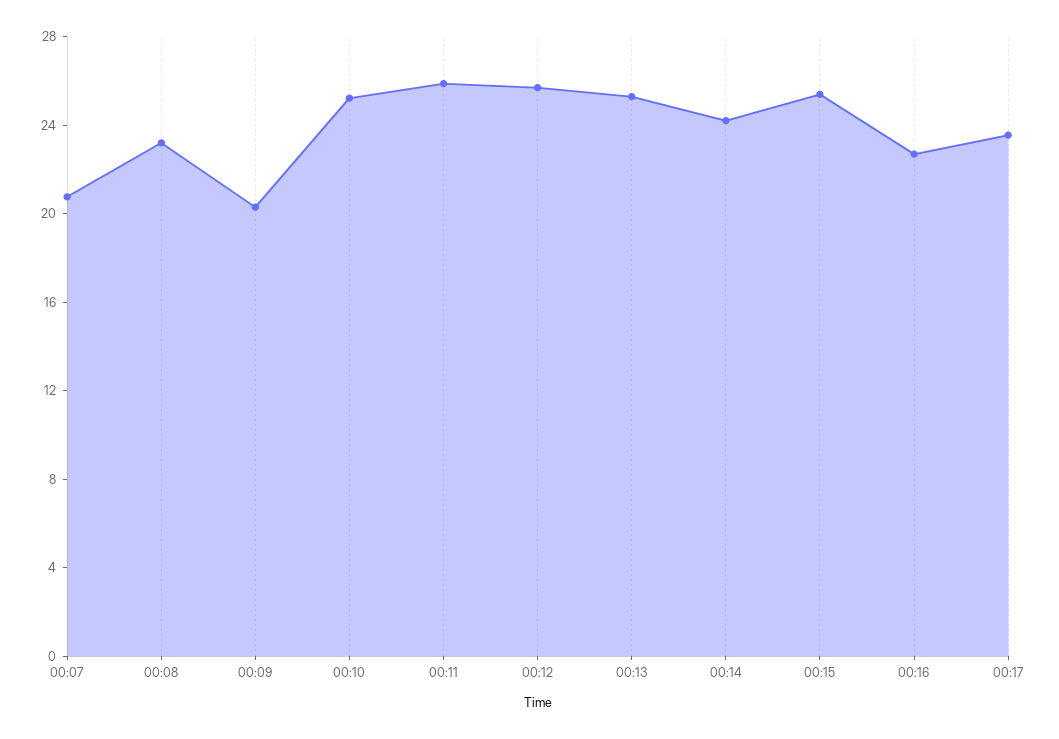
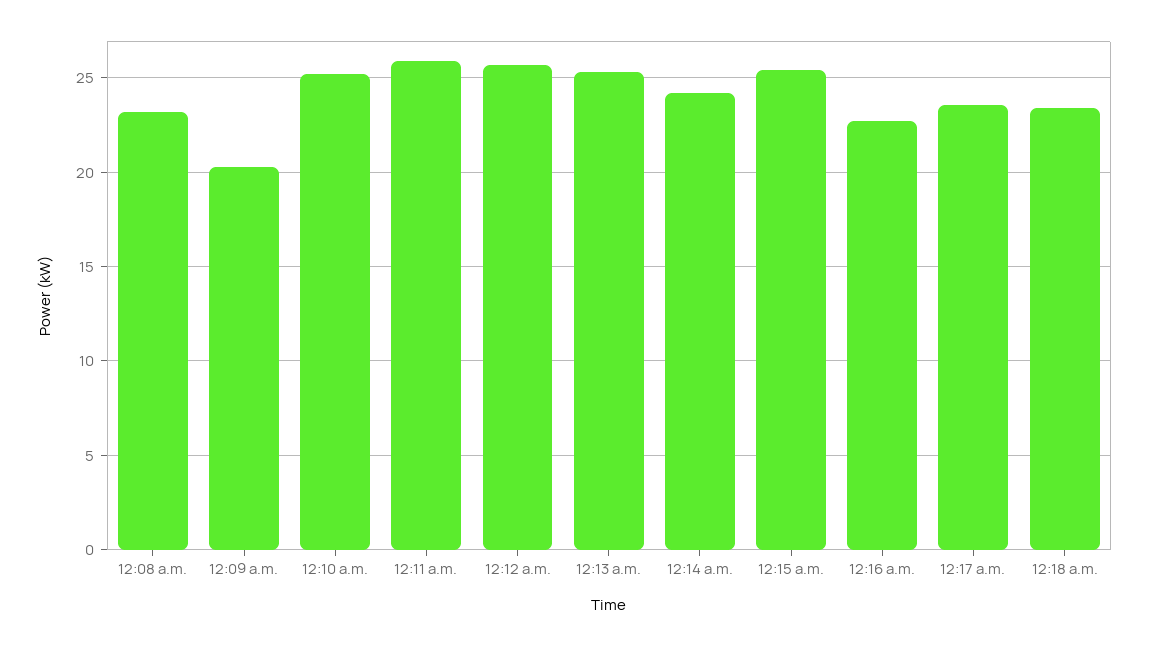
00:07: 21 -> none
12:18 a.m.: none -> 23.5

